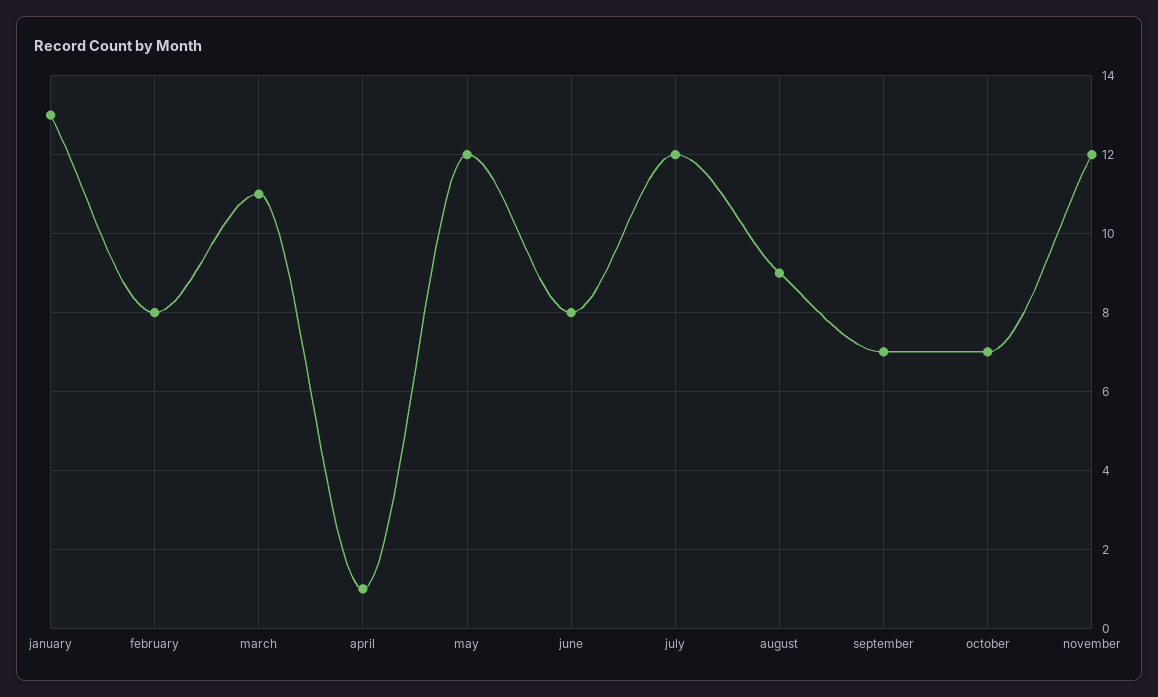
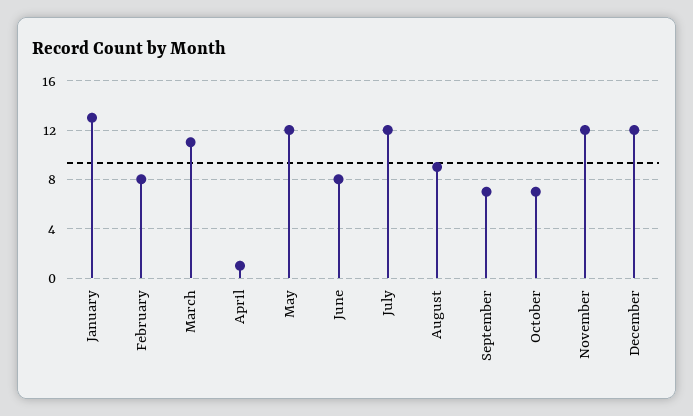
December: none -> 12

